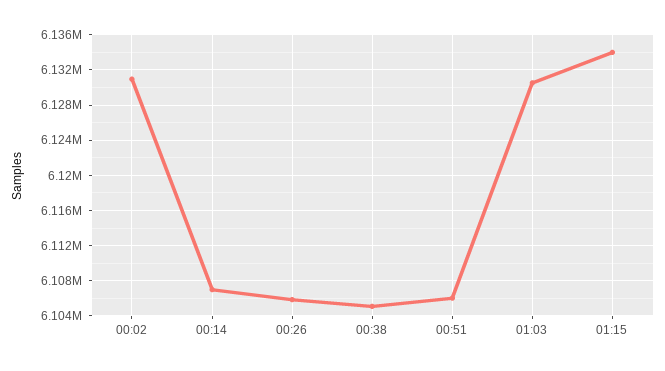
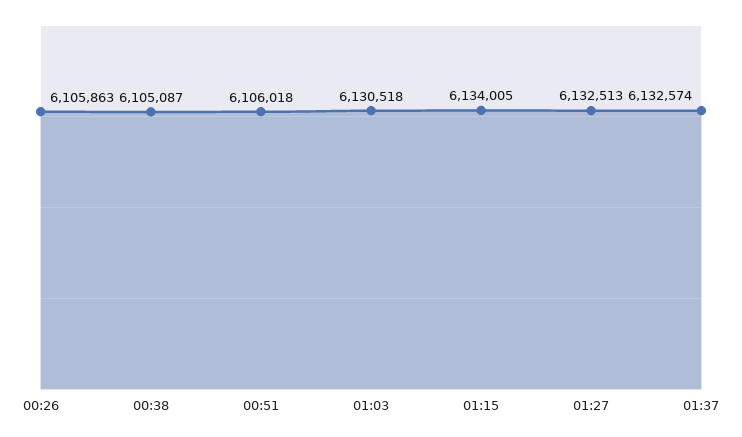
00:02: 6131000 -> none
00:14: 6107000 -> none
01:27: none -> 6132513
01:37: none -> 6132574

